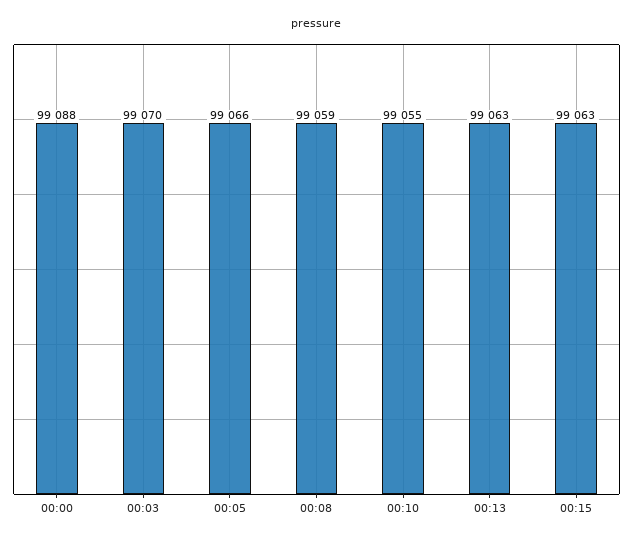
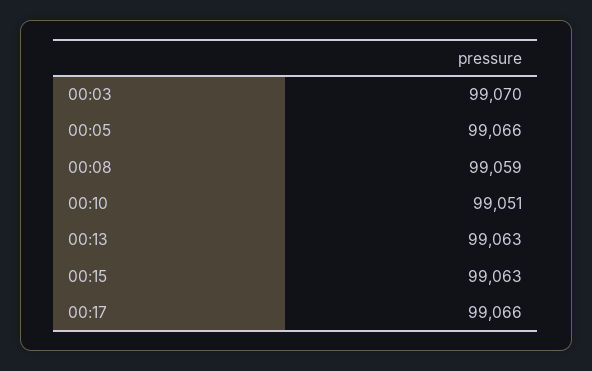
00:00: 99088 -> none
00:10: 99055 -> 99051
00:17: none -> 99066

